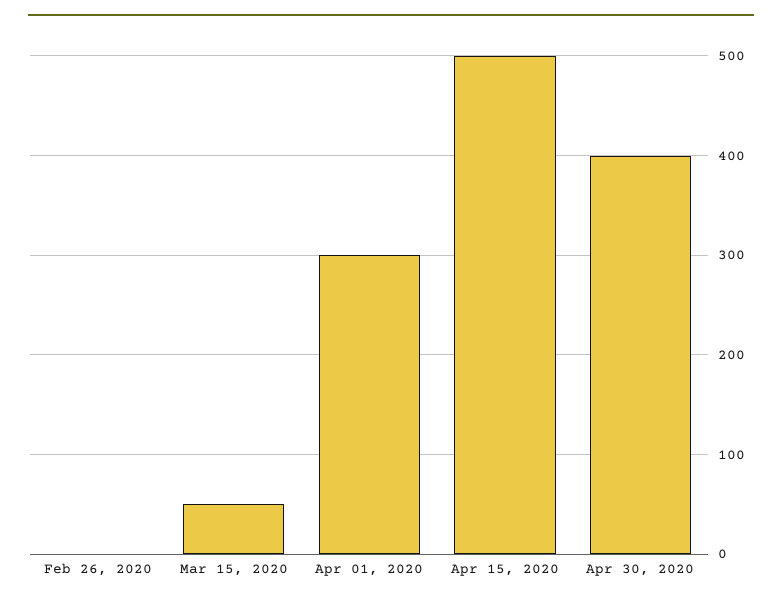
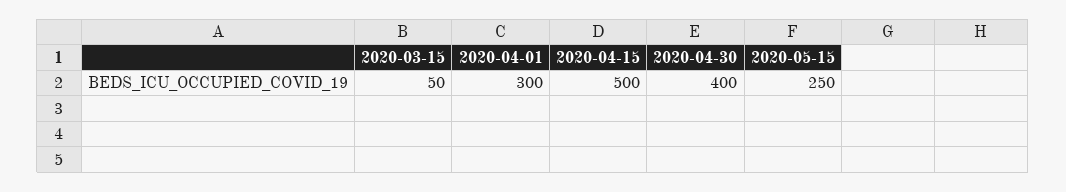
Feb 26, 2020: 0 -> none
2020-05-15: none -> 250

